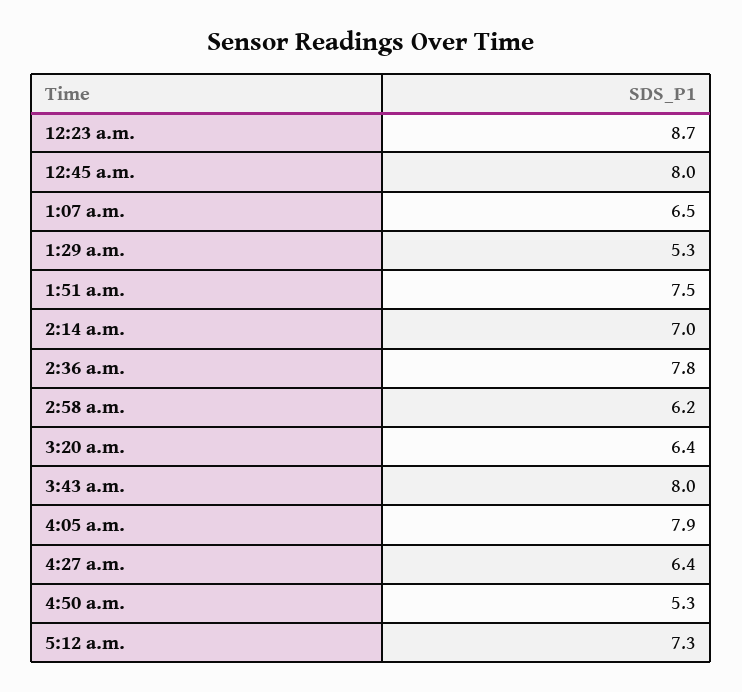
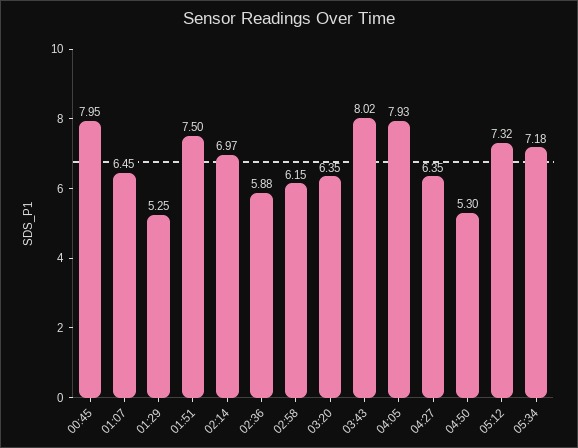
12:23 a.m.: 8.7 -> none
2:36 a.m.: 7.8 -> 5.88
05:34: none -> 7.18

